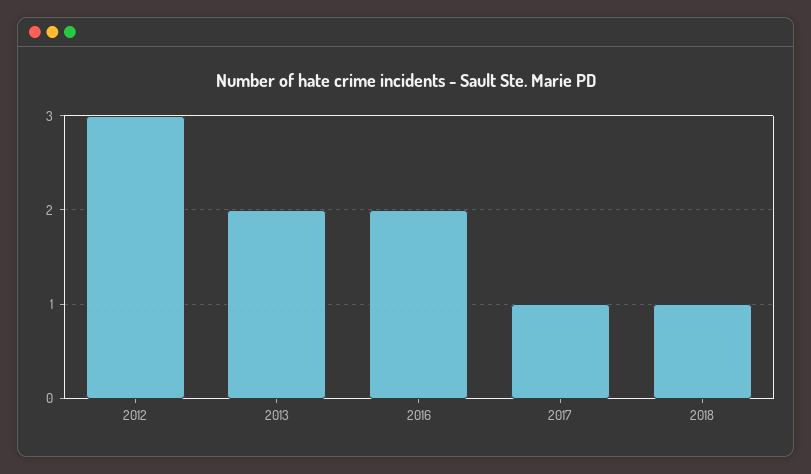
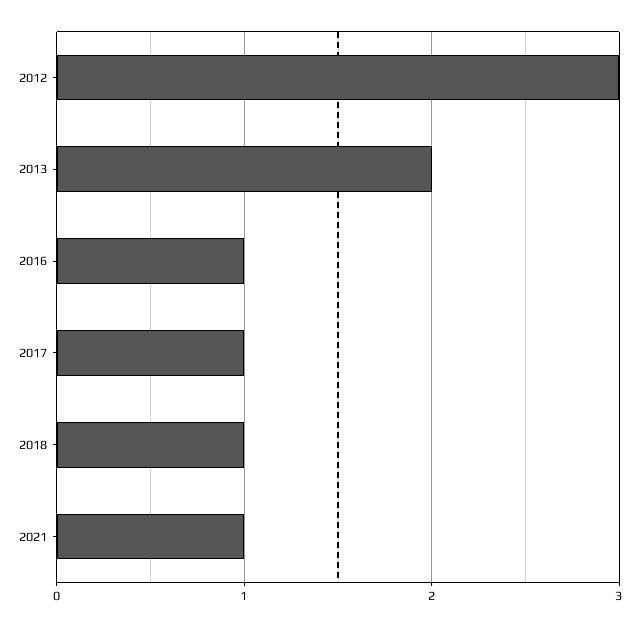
2016: 2 -> 1
2021: none -> 1

